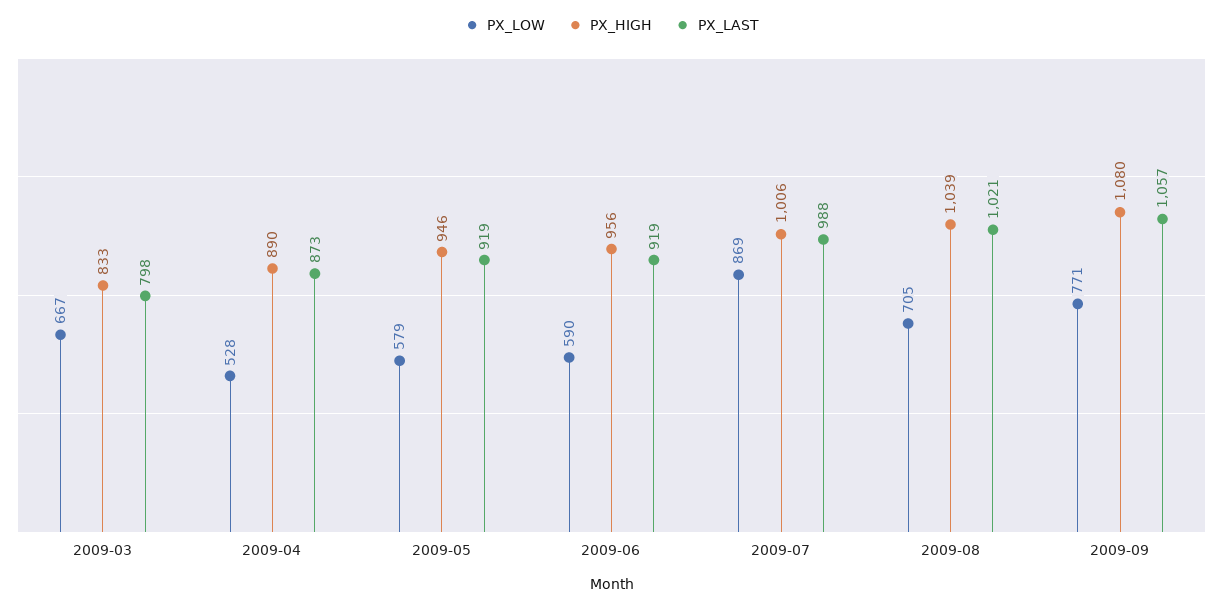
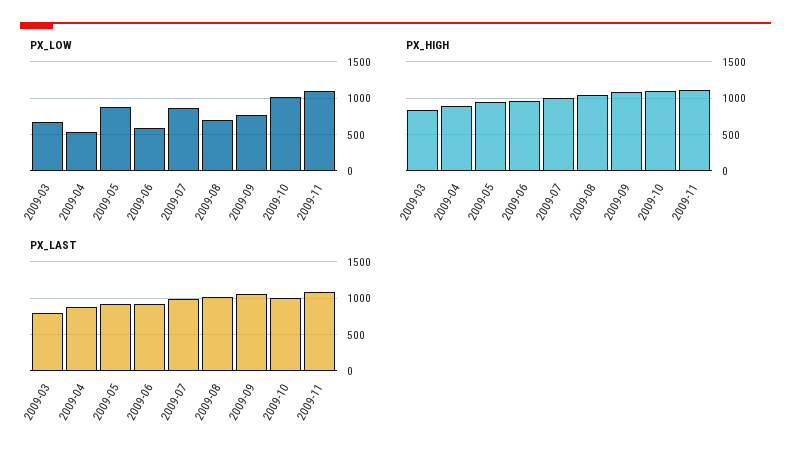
PX_LOW, 2009-05: 579 -> 900
PX_LOW, 2009-10: none -> 1000
PX_LOW, 2009-11: none -> 1100
PX_HIGH, 2009-10: none -> 1100
PX_HIGH, 2009-11: none -> 1100
PX_LAST, 2009-10: none -> 1000
PX_LAST, 2009-11: none -> 1100

